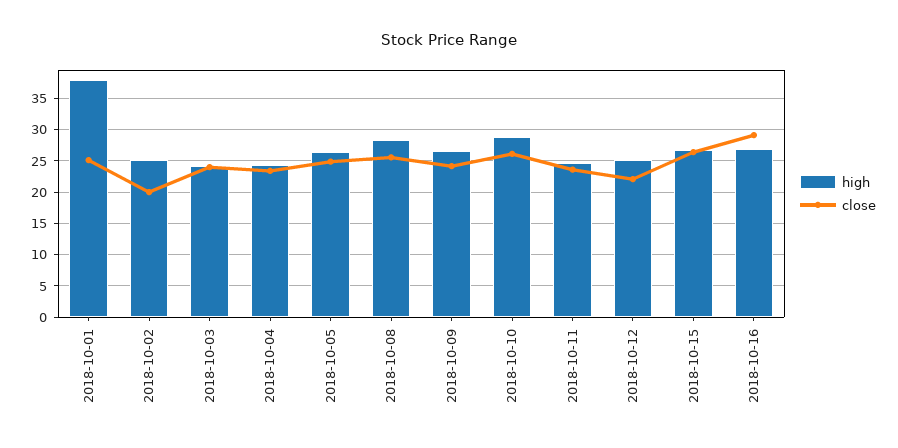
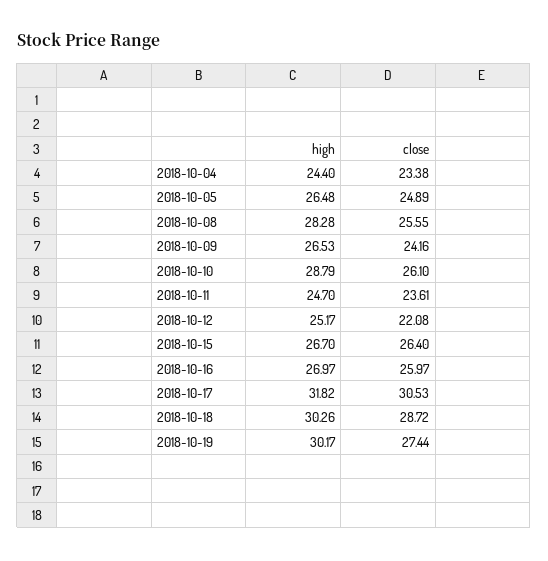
high, 2018-10-01: 38 -> none
close, 2018-10-01: 25 -> none
high, 2018-10-02: 25 -> none
close, 2018-10-02: 20 -> none
high, 2018-10-03: 24 -> none
close, 2018-10-03: 24 -> none
close, 2018-10-16: 29 -> 25.97
high, 2018-10-17: none -> 31.82
close, 2018-10-17: none -> 30.53
high, 2018-10-18: none -> 30.26
close, 2018-10-18: none -> 28.72
high, 2018-10-19: none -> 30.17
close, 2018-10-19: none -> 27.44

